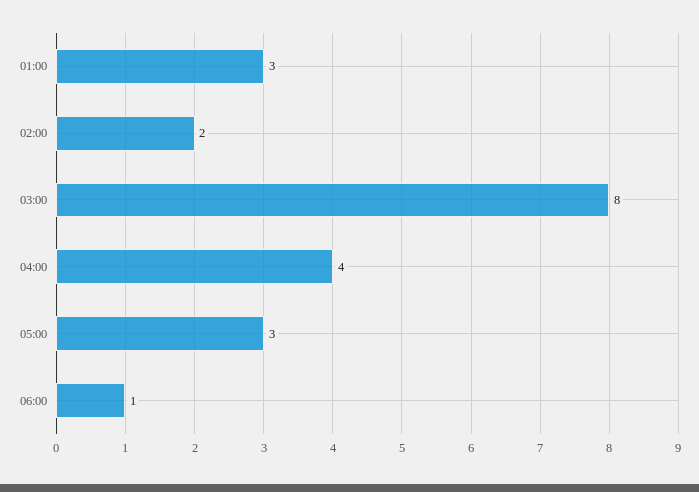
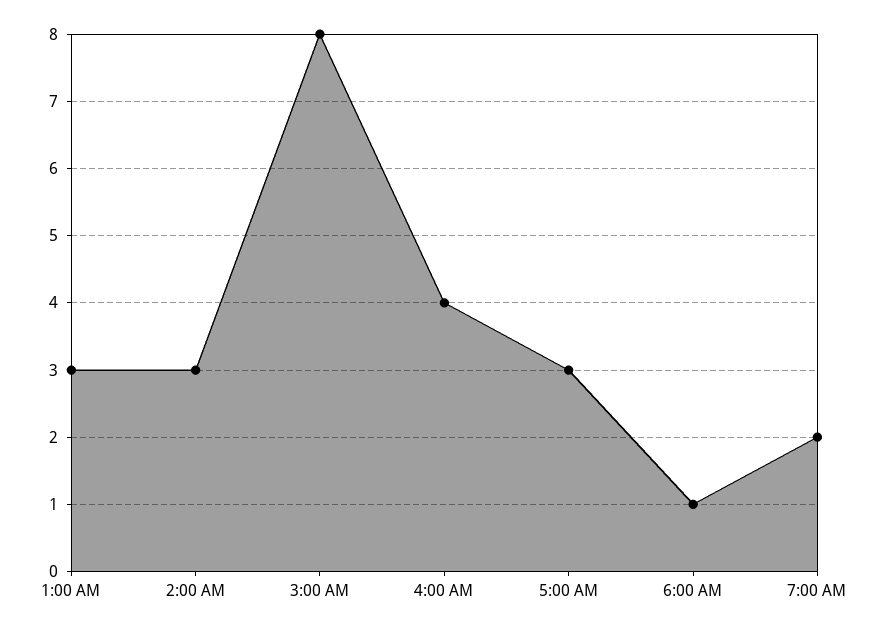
02:00: 2 -> 3
7:00 AM: none -> 2

